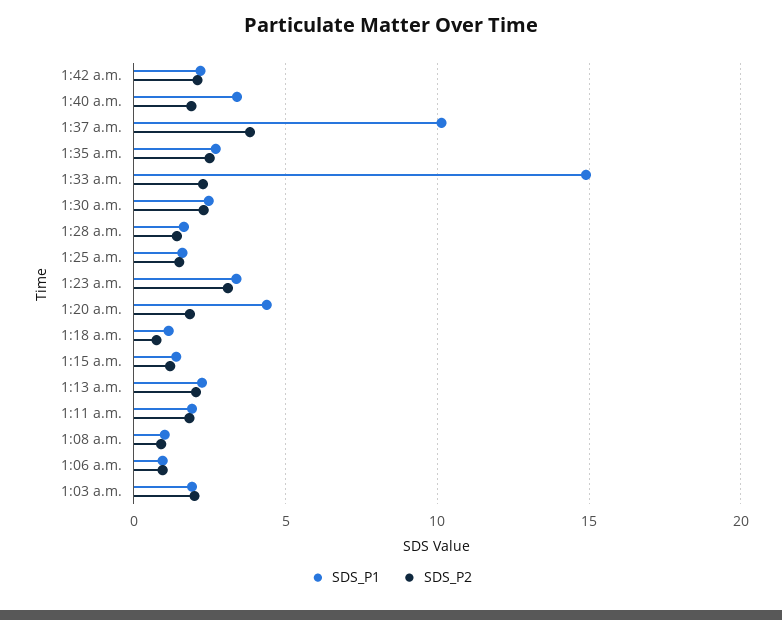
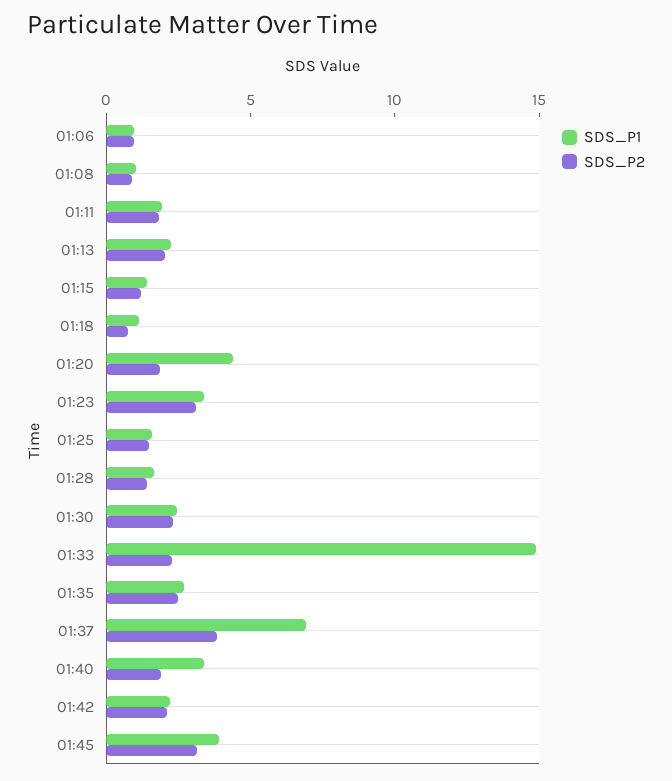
SDS_P1, 1:37 a.m.: 10 -> 7
SDS_P1, 1:03 a.m.: 2 -> none
SDS_P2, 1:03 a.m.: 2 -> none
SDS_P1, 01:45: none -> 4
SDS_P2, 01:45: none -> 3

